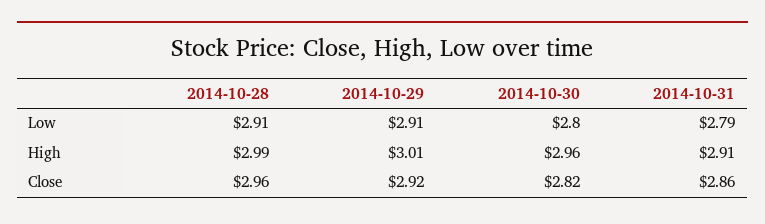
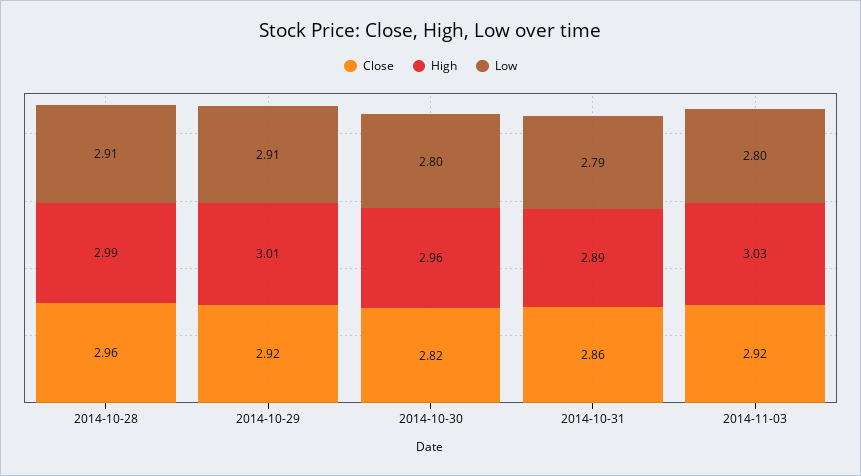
High, 2014-10-31: 2.91 -> 2.89
Close, 2014-11-03: none -> 2.92
High, 2014-11-03: none -> 3.03
Low, 2014-11-03: none -> 2.8

